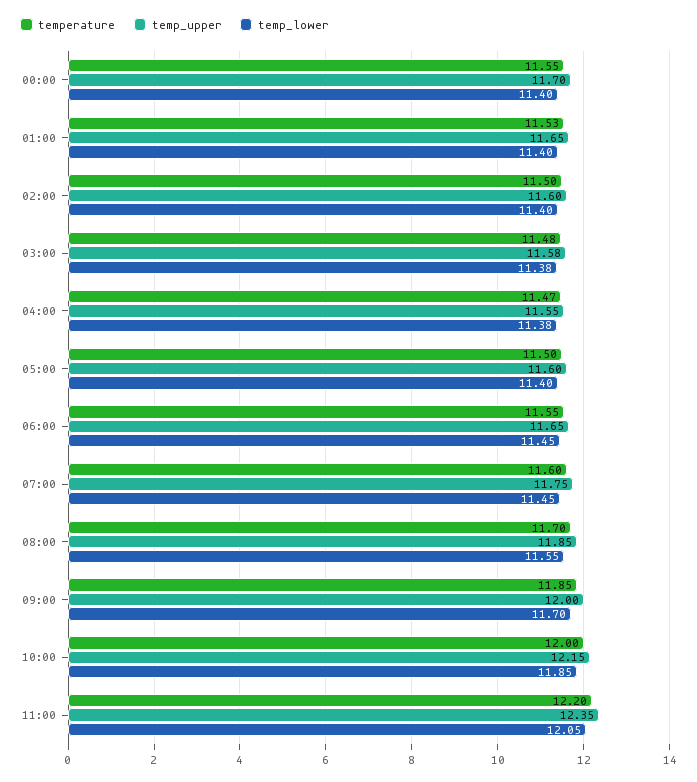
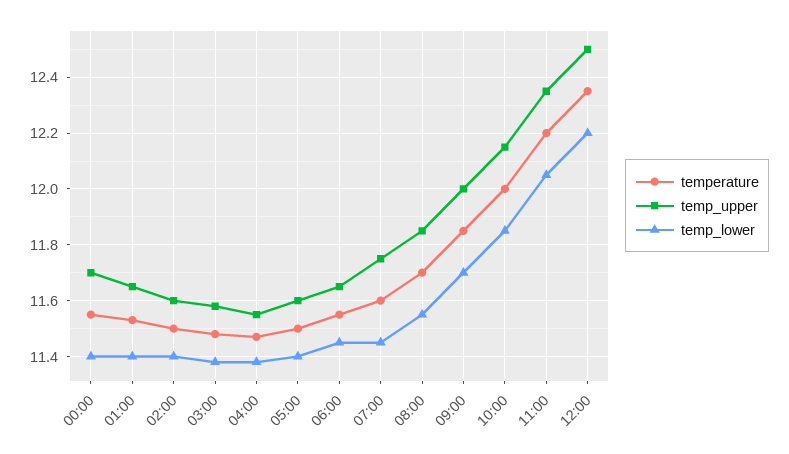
temperature, 12:00: none -> 12.35
temp_upper, 12:00: none -> 12.5
temp_lower, 12:00: none -> 12.2

